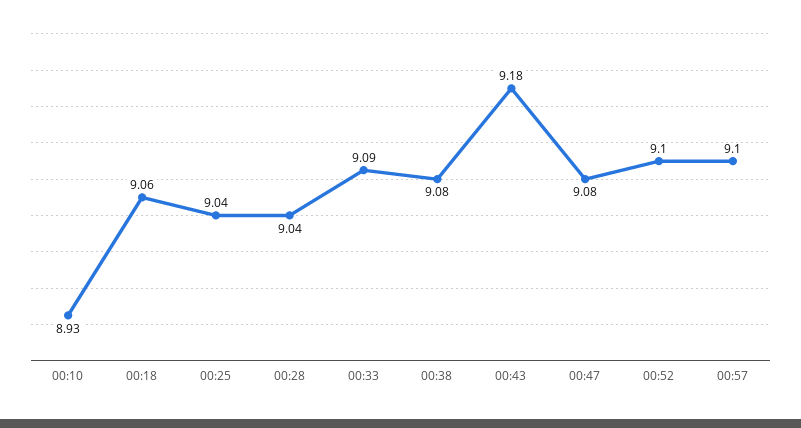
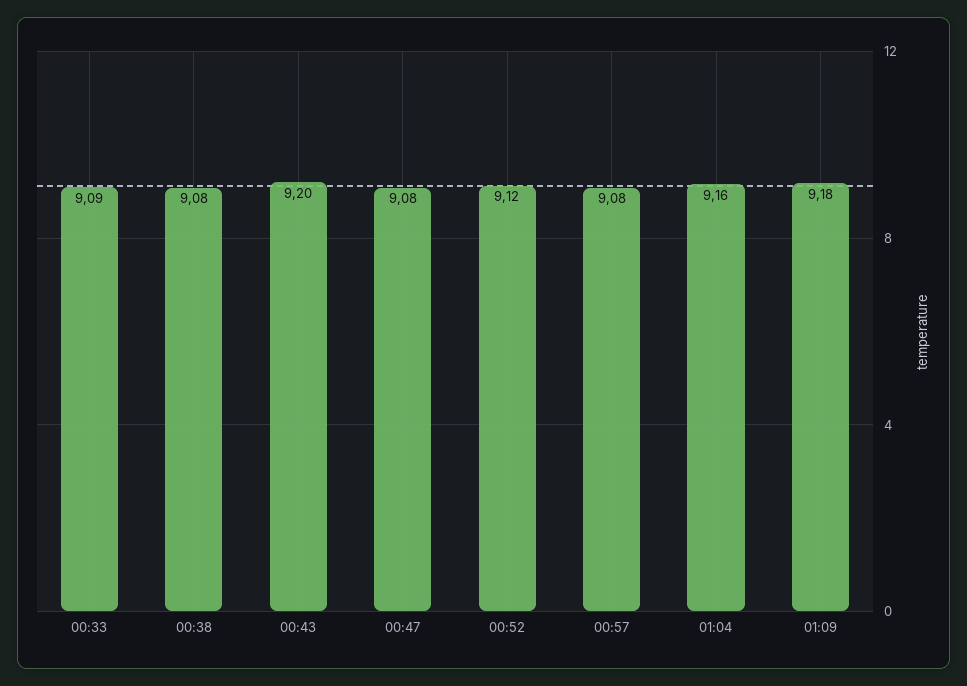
00:10: 8.93 -> none
00:18: 9.06 -> none
00:25: 9.04 -> none
00:28: 9.04 -> none
00:43: 9.18 -> 9.2
00:52: 9.1 -> 9.12
00:57: 9.1 -> 9.08
01:04: none -> 9.16
01:09: none -> 9.18

